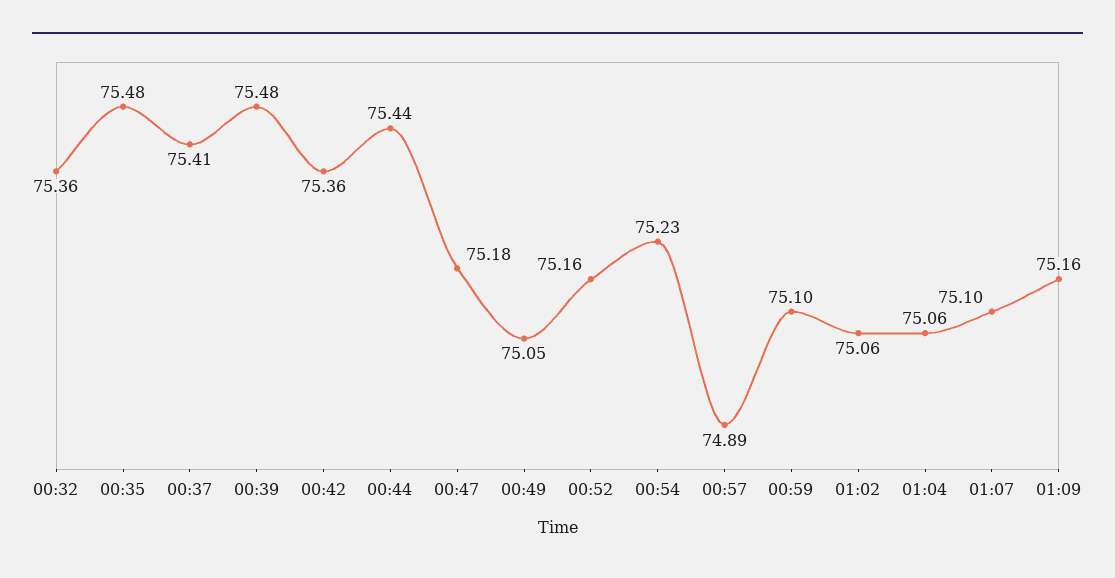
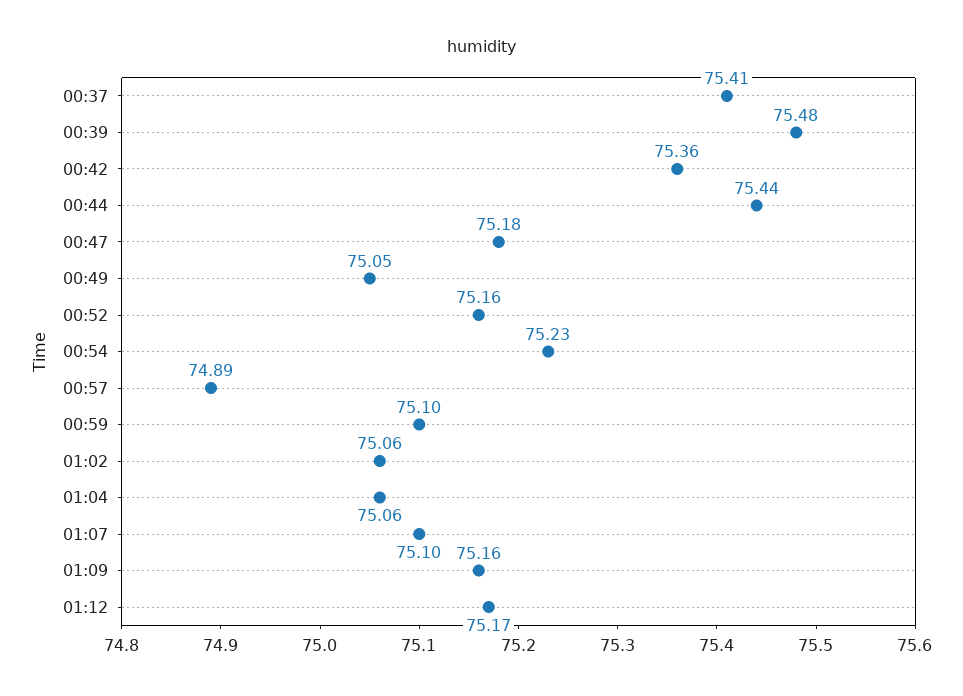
00:32: 75.36 -> none
00:35: 75.48 -> none
01:12: none -> 75.17

